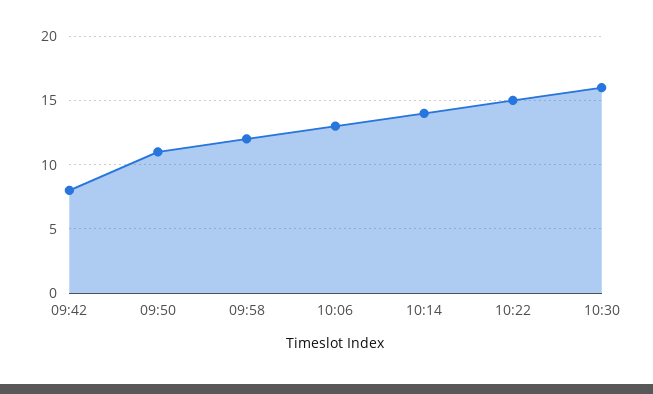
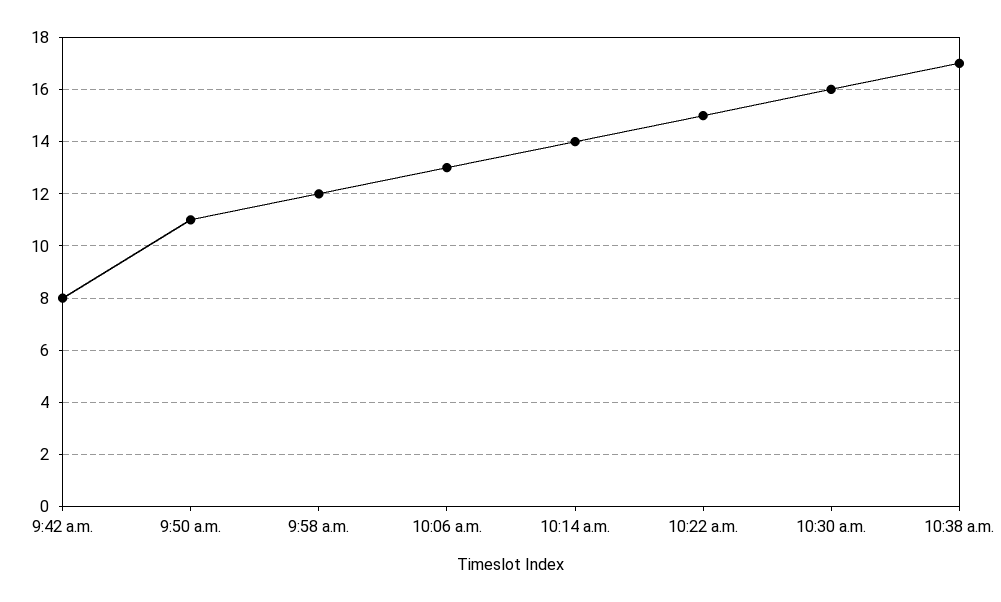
10:38 a.m.: none -> 17

